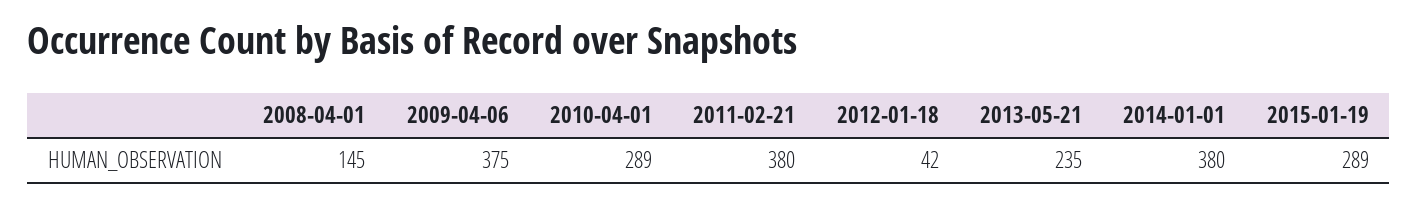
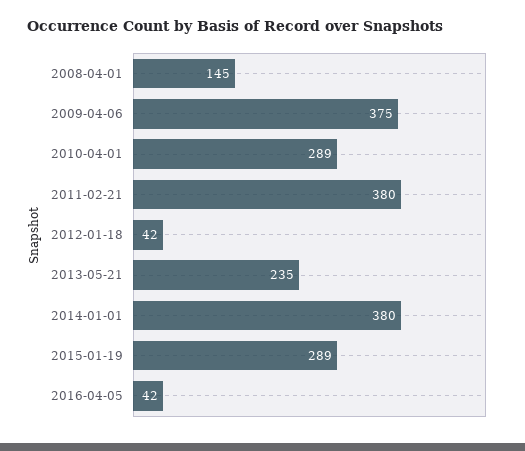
2016-04-05: none -> 42

